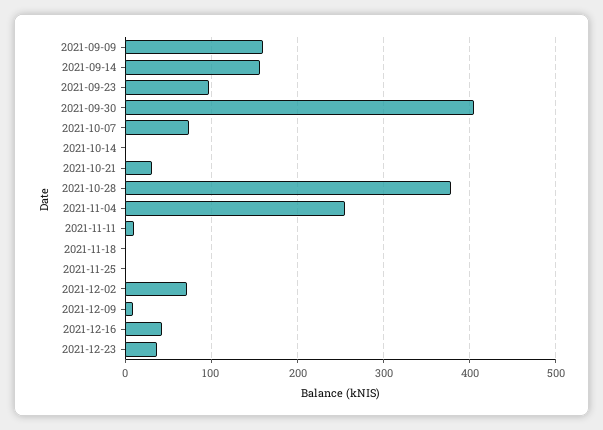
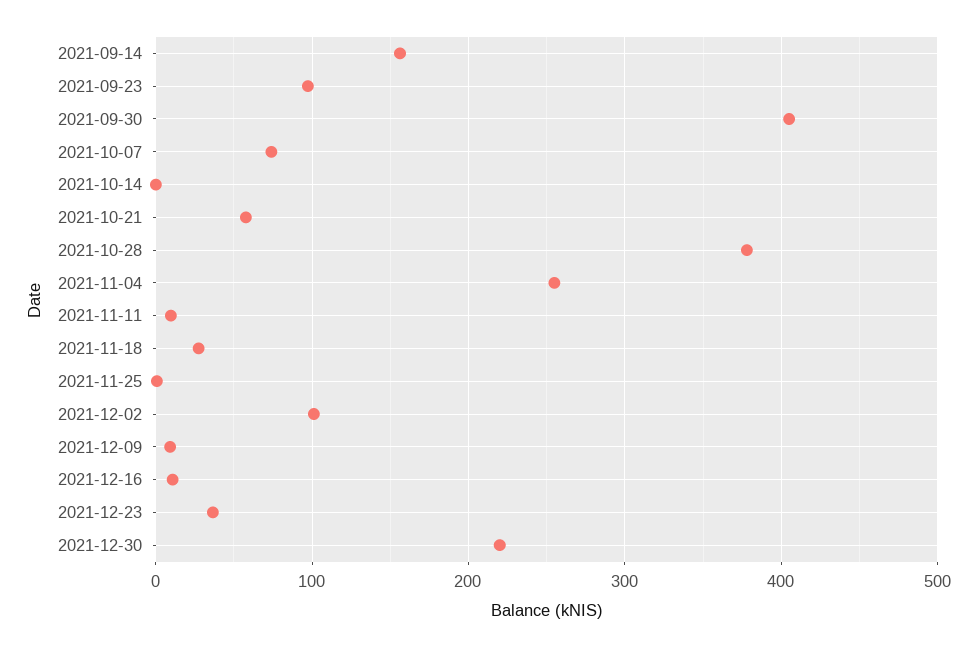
2021-09-09: 160 -> none
2021-10-21: 30 -> 60
2021-11-18: 0 -> 30
2021-12-02: 70 -> 100
2021-12-16: 40 -> 10
2021-12-30: none -> 220

